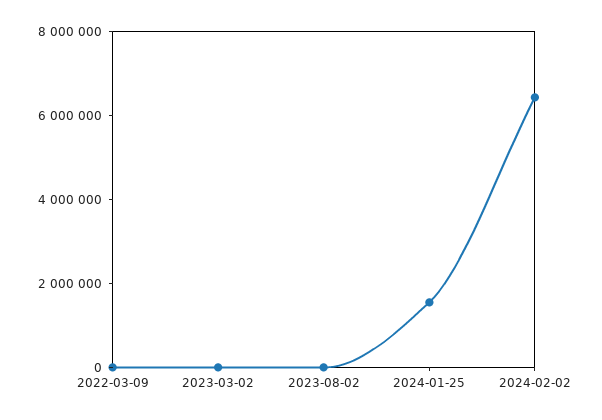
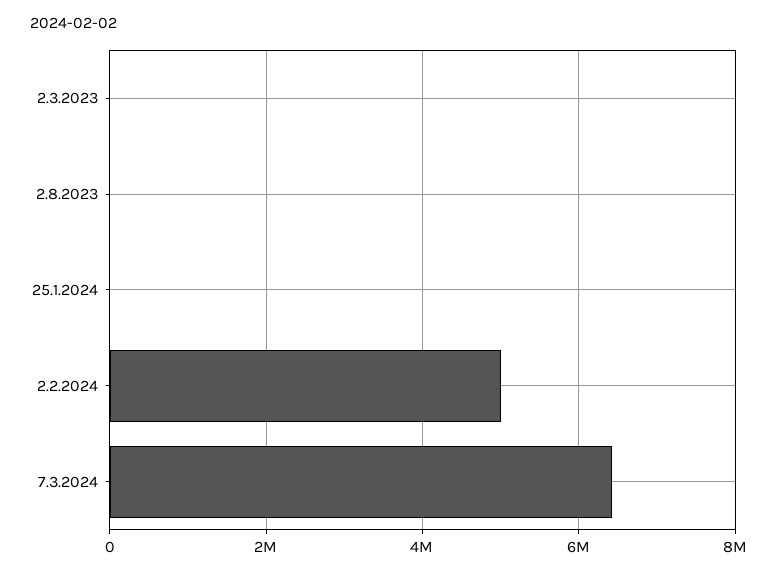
2022-03-09: 0 -> none
2024-01-25: 1500000 -> 0
2024-02-02: 6500000 -> 5000000
7.3.2024: none -> 6400000

